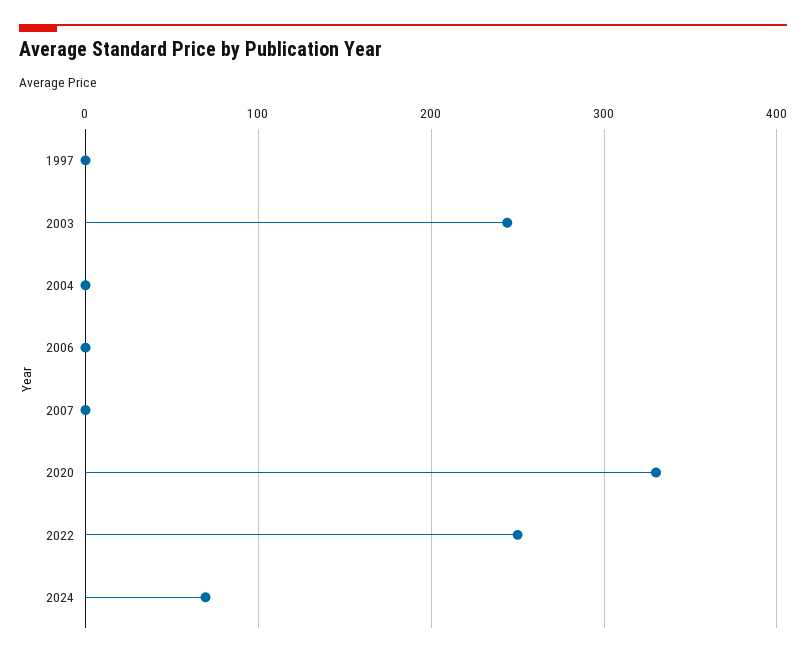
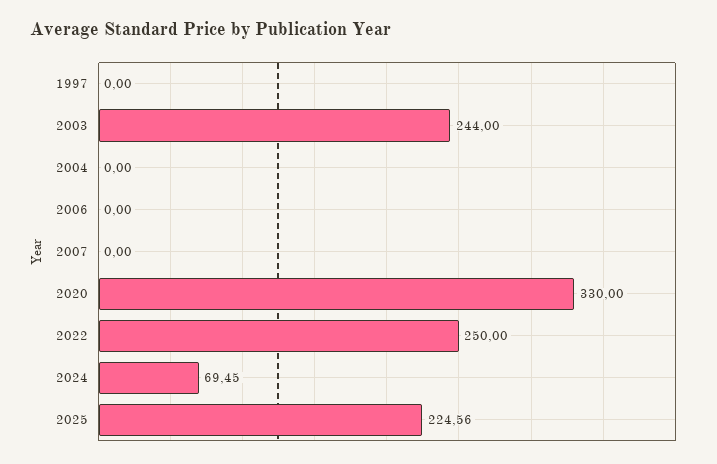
2025: none -> 224.56

